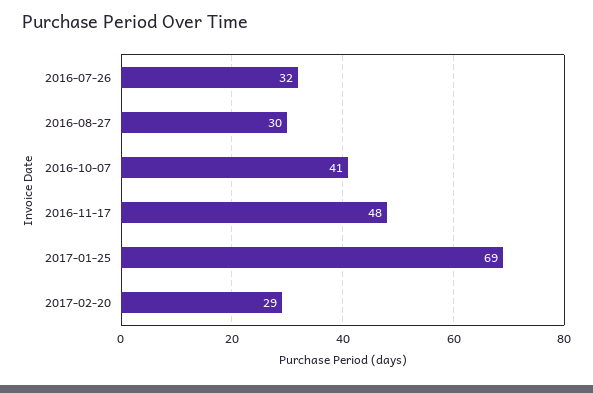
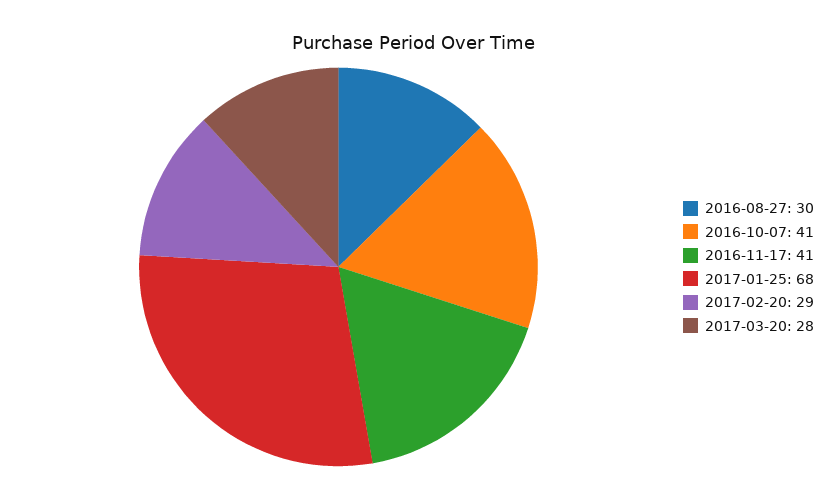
2016-07-26: 32 -> none
2016-11-17: 48 -> 41
2017-01-25: 69 -> 68
2017-03-20: none -> 28

